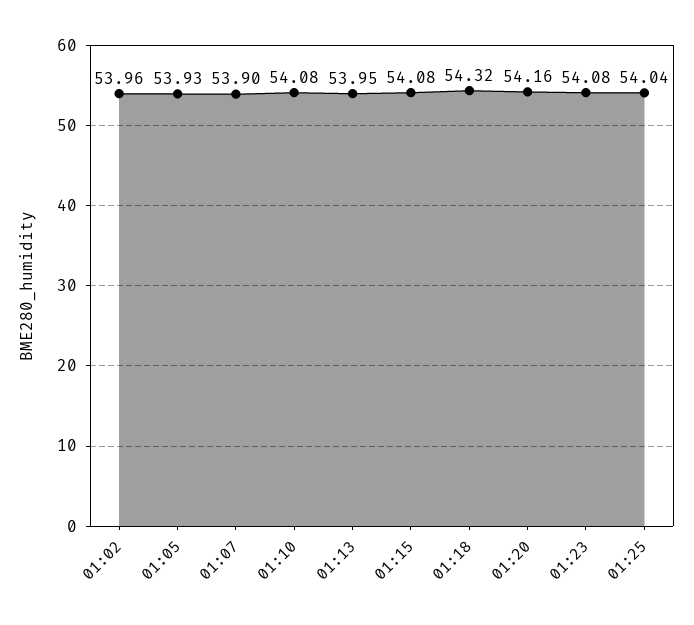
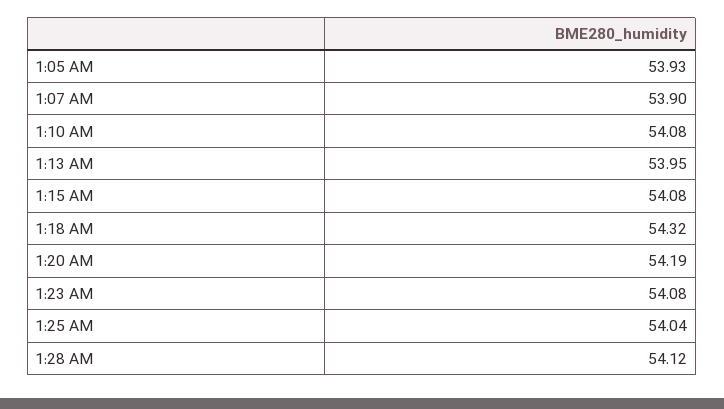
01:02: 53.96 -> none
01:20: 54.16 -> 54.19
1:28 AM: none -> 54.12

